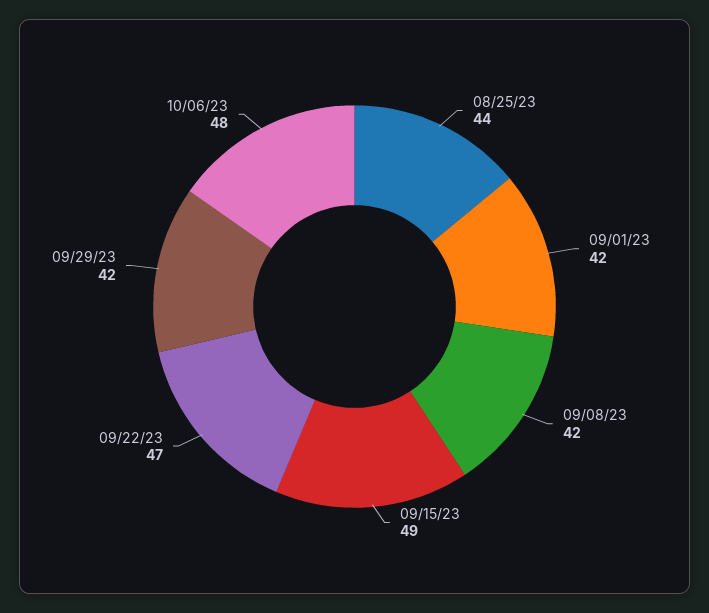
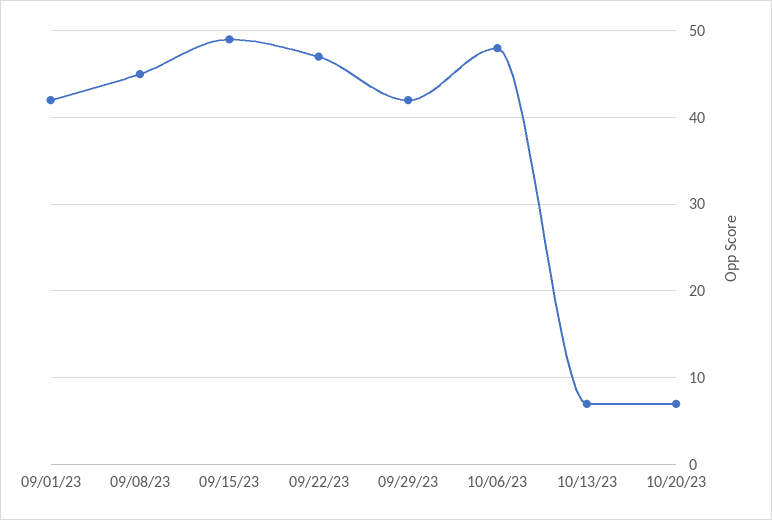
08/25/23: 44 -> none
09/08/23: 42 -> 45
10/13/23: none -> 7
10/20/23: none -> 7

